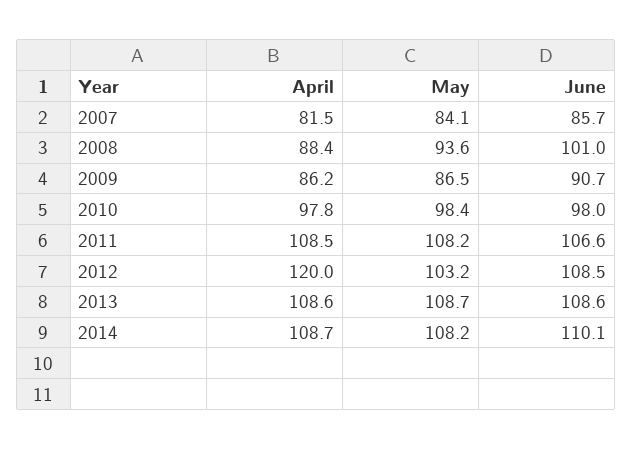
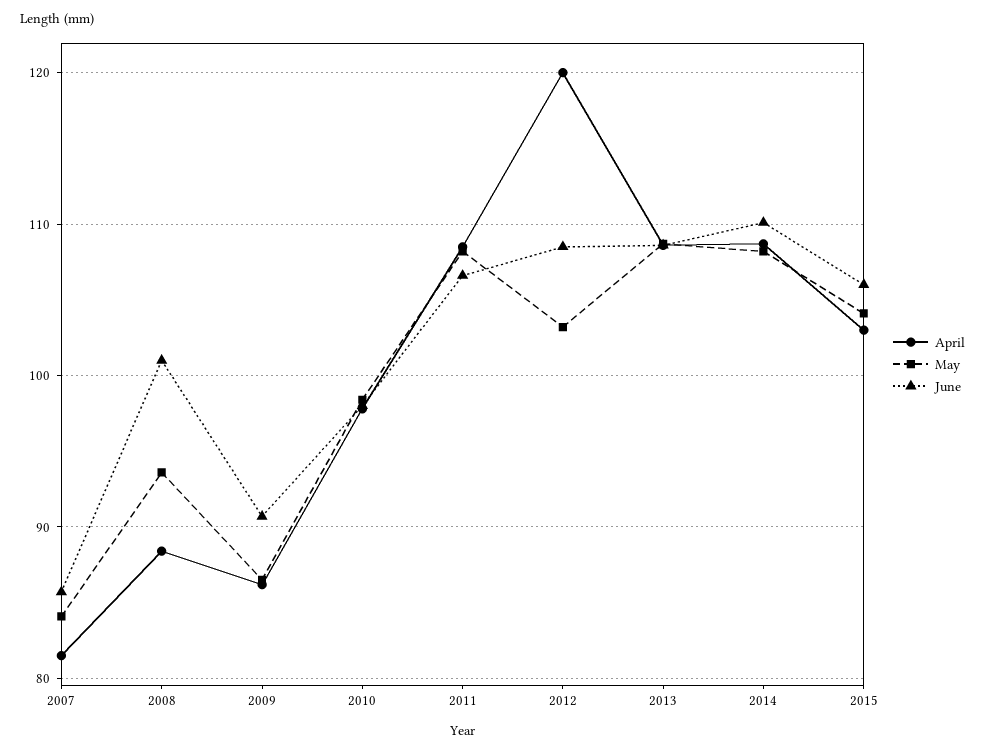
April, 2015: none -> 103
May, 2015: none -> 104
June, 2015: none -> 106

